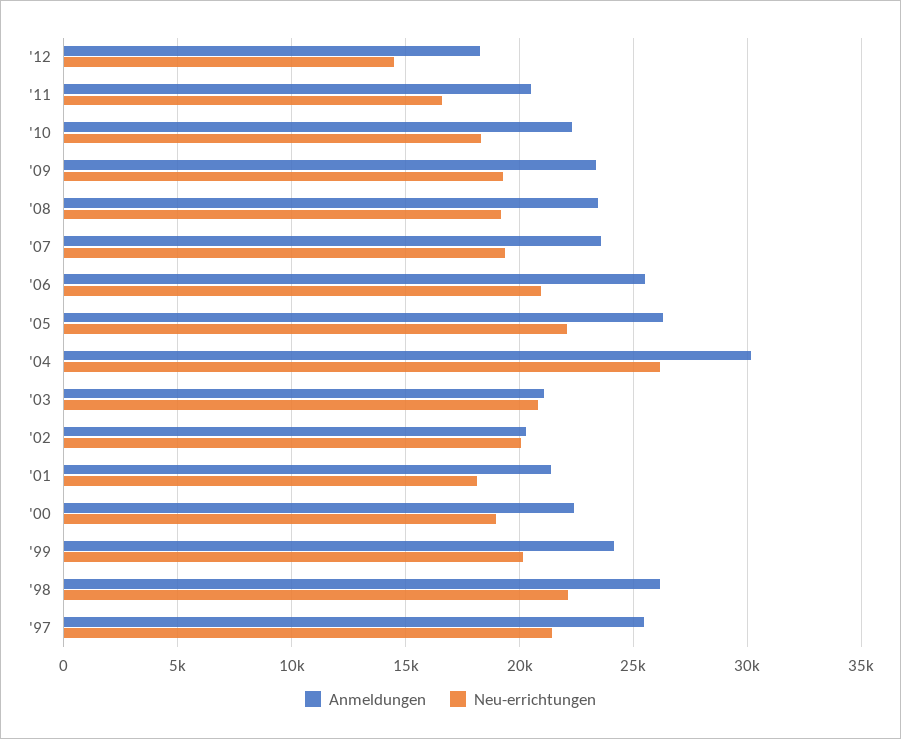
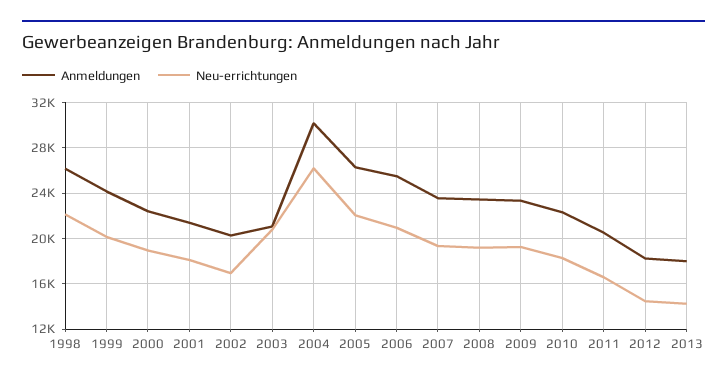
Neu-errichtungen, '02: 20000 -> 17000
Anmeldungen, '97: 25500 -> none
Neu-errichtungen, '97: 21500 -> none
Anmeldungen, 2013: none -> 18000
Neu-errichtungen, 2013: none -> 14000

